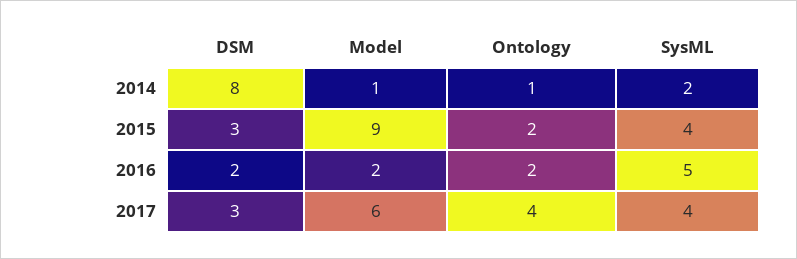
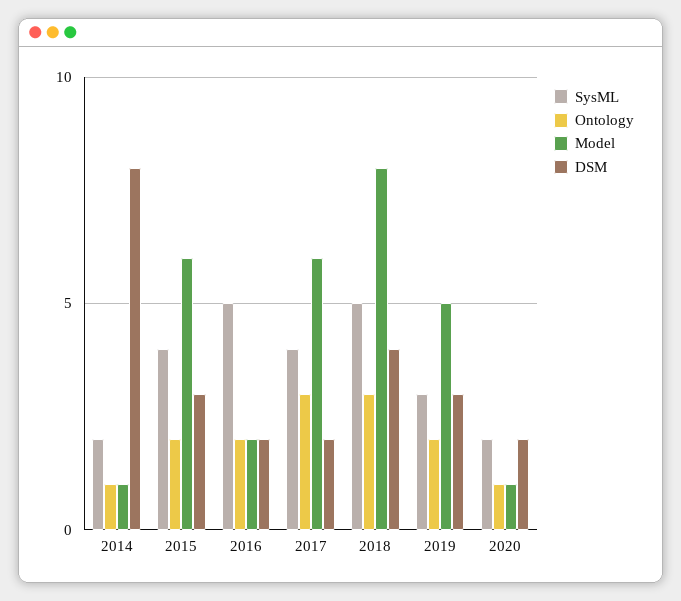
Model, 2015: 9 -> 6
DSM, 2017: 3 -> 2
Ontology, 2017: 4 -> 3
SysML, 2018: none -> 5
Ontology, 2018: none -> 3
Model, 2018: none -> 8
DSM, 2018: none -> 4
SysML, 2019: none -> 3
Ontology, 2019: none -> 2
Model, 2019: none -> 5
DSM, 2019: none -> 3
SysML, 2020: none -> 2
Ontology, 2020: none -> 1
Model, 2020: none -> 1
DSM, 2020: none -> 2

